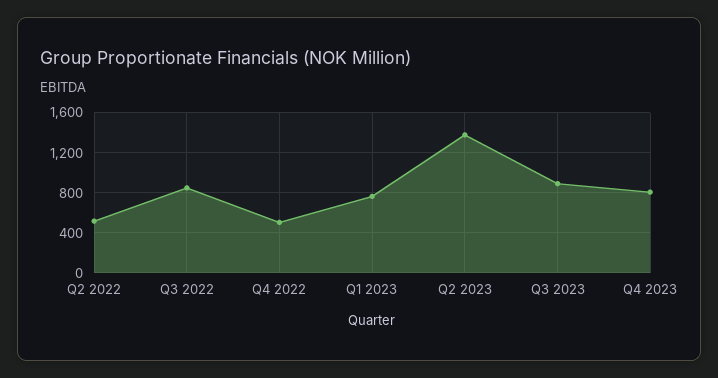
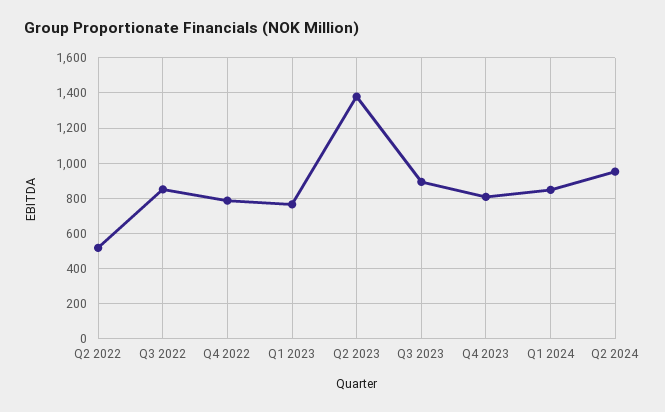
Q4 2022: 500 -> 800
Q1 2024: none -> 850
Q2 2024: none -> 950

